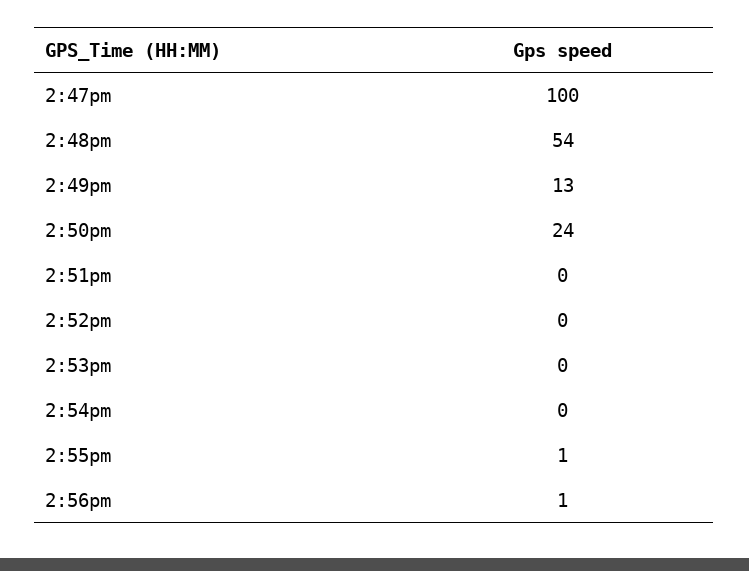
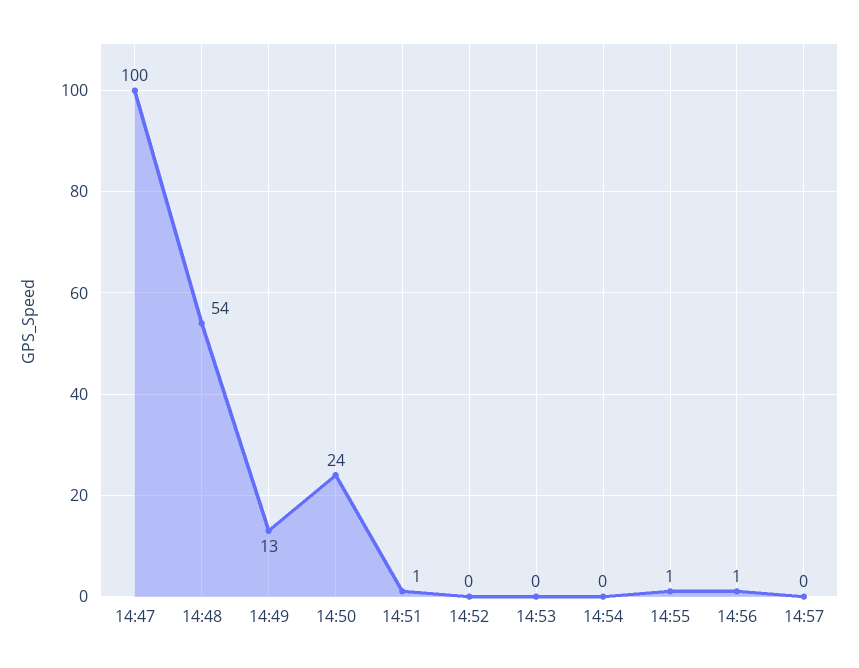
2:51pm: 0 -> 1
14:57: none -> 0

